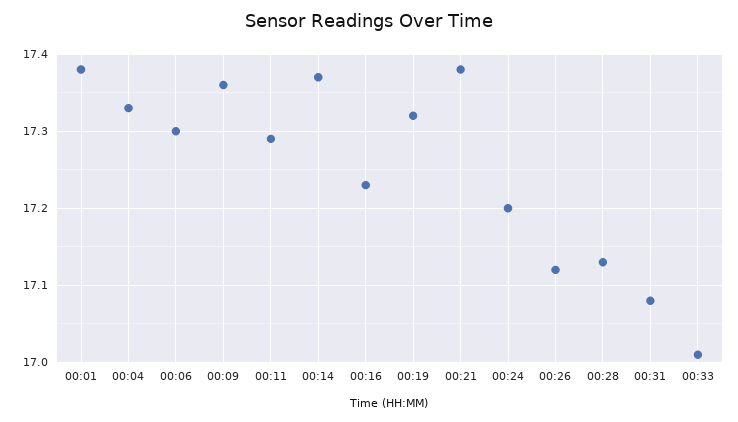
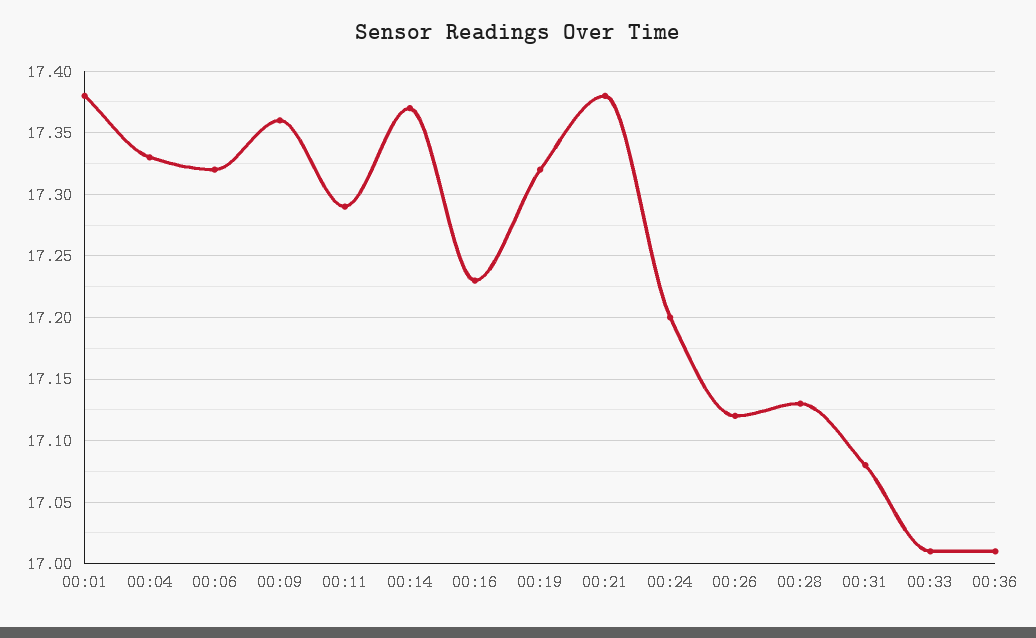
00:06: 17.3 -> 17.32
00:36: none -> 17.01

